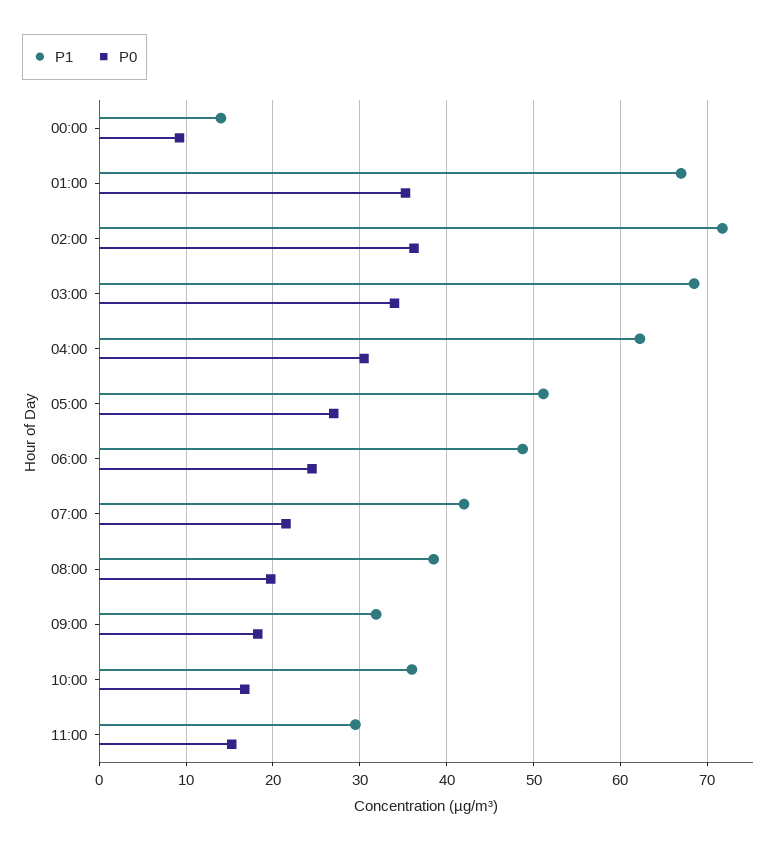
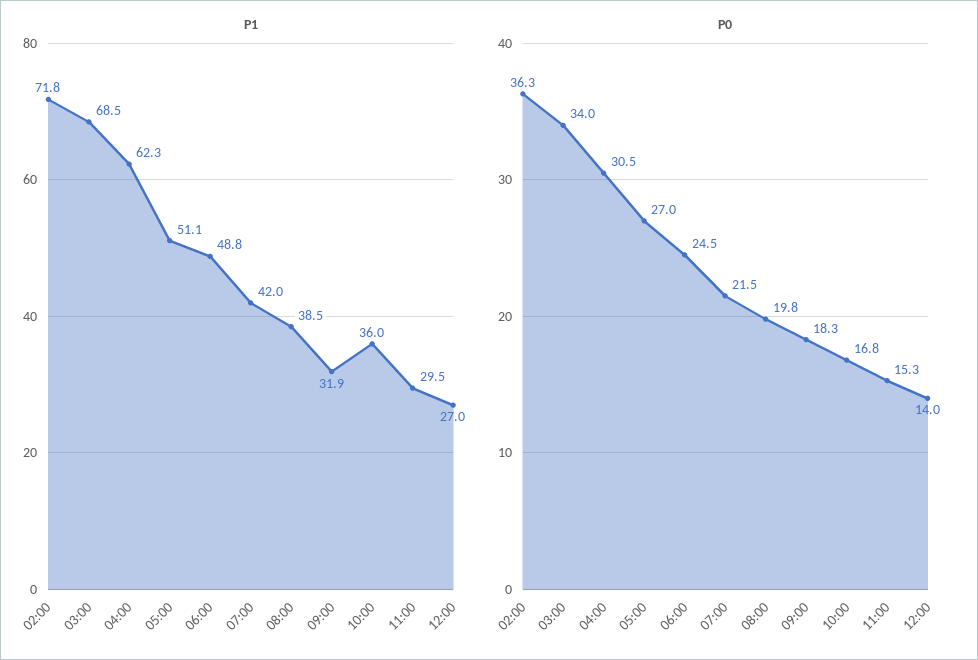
P1, 00:00: 14 -> none
P0, 00:00: 9 -> none
P1, 01:00: 67 -> none
P0, 01:00: 35 -> none
P1, 12:00: none -> 27
P0, 12:00: none -> 14

